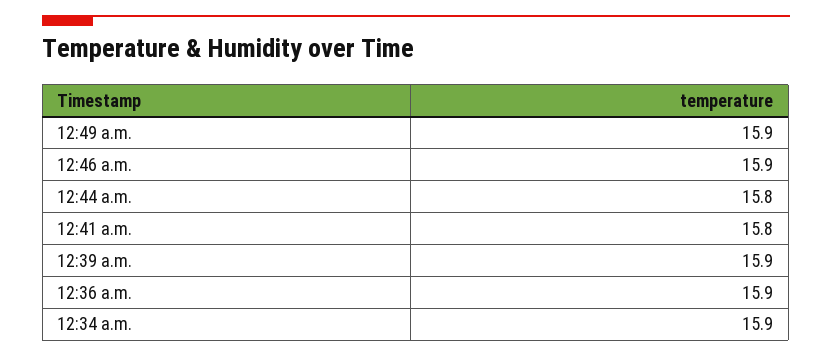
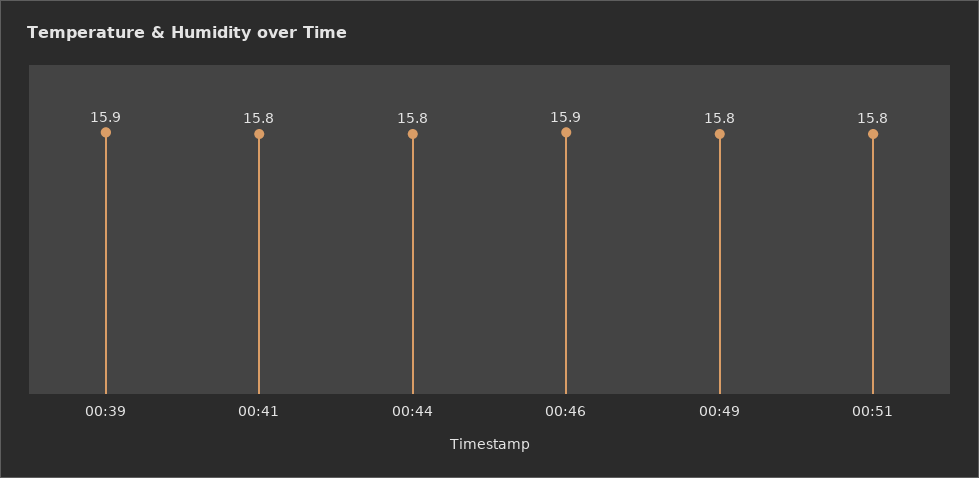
12:49 a.m.: 15.9 -> 15.8
12:36 a.m.: 15.9 -> none
12:34 a.m.: 15.9 -> none
00:51: none -> 15.8

